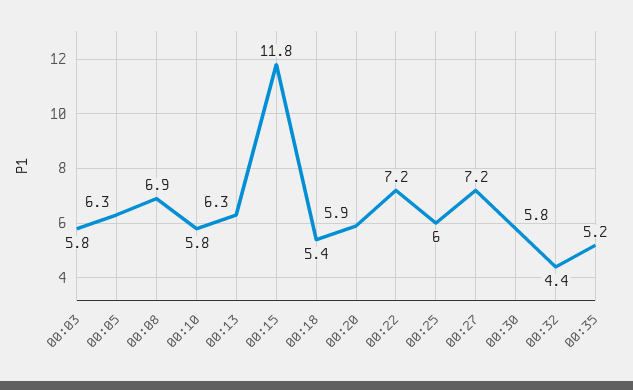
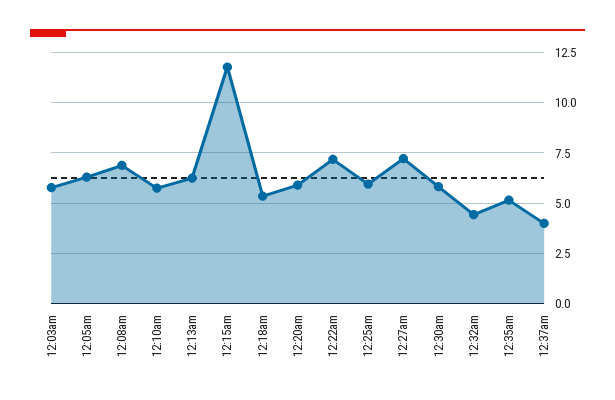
12:37am: none -> 4

